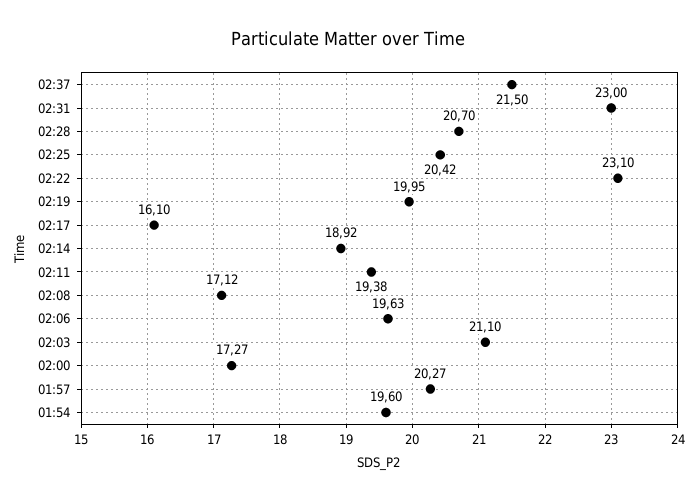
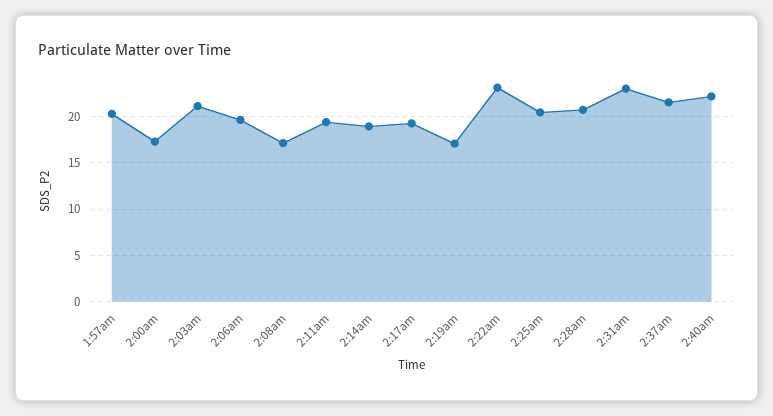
02:19: 19.95 -> 17
02:17: 16.1 -> 19
01:54: 19.6 -> none
2:40am: none -> 22

